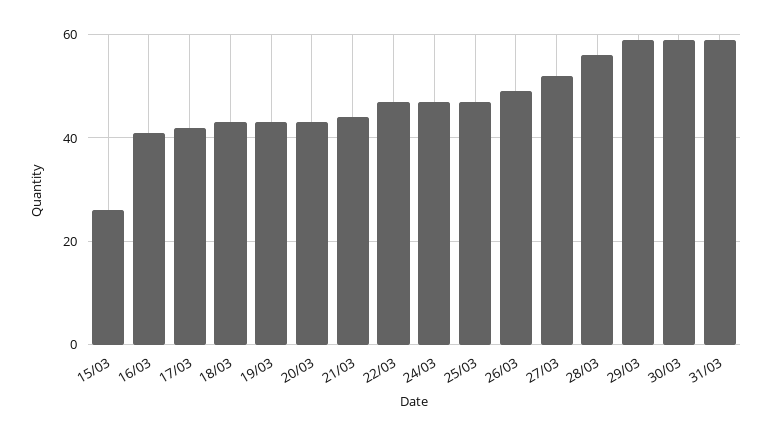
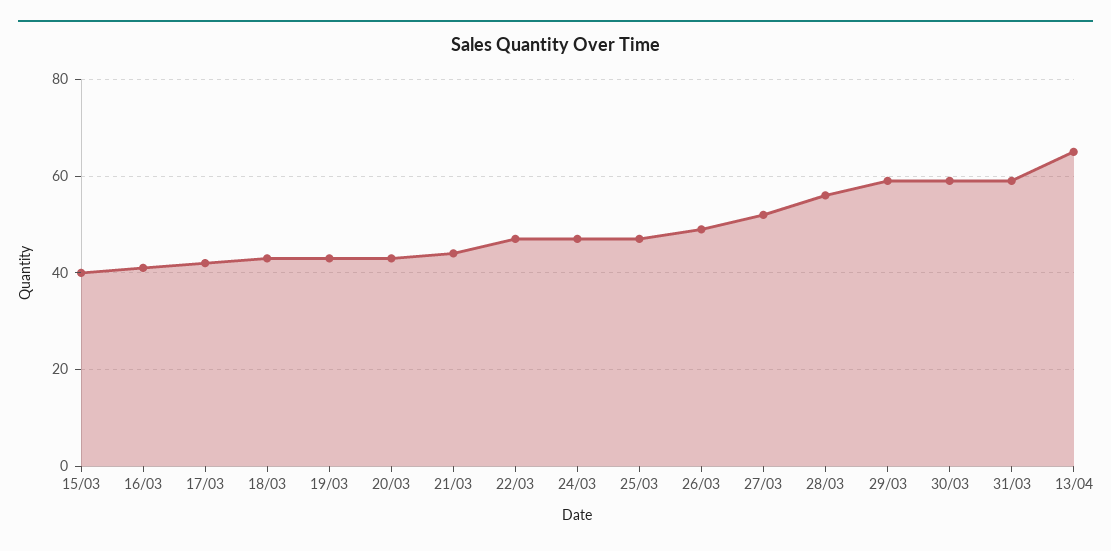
15/03: 25 -> 40
13/04: none -> 65

